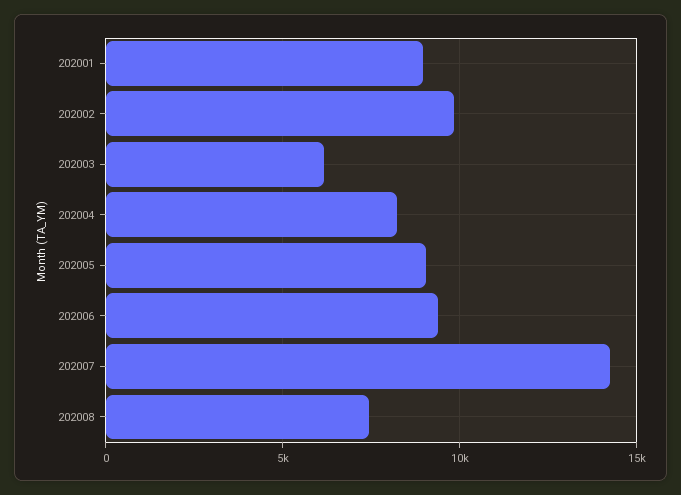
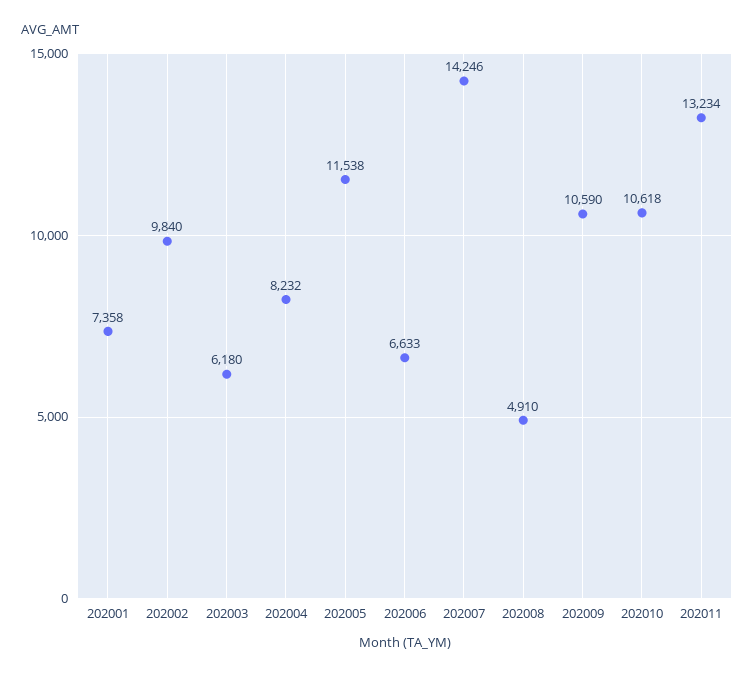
202001: 9000 -> 7358
202005: 9000 -> 11538
202006: 9500 -> 6633
202008: 7500 -> 4910
202009: none -> 10590
202010: none -> 10618
202011: none -> 13234

